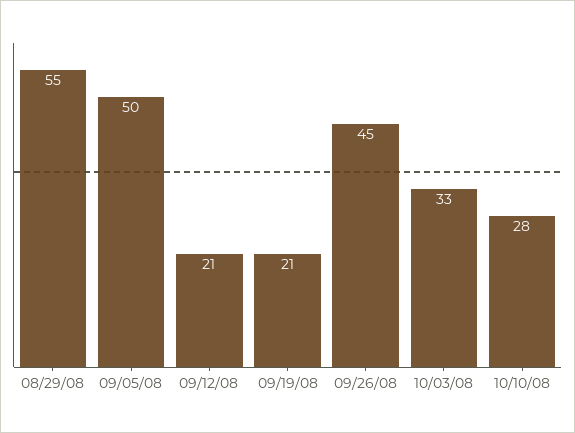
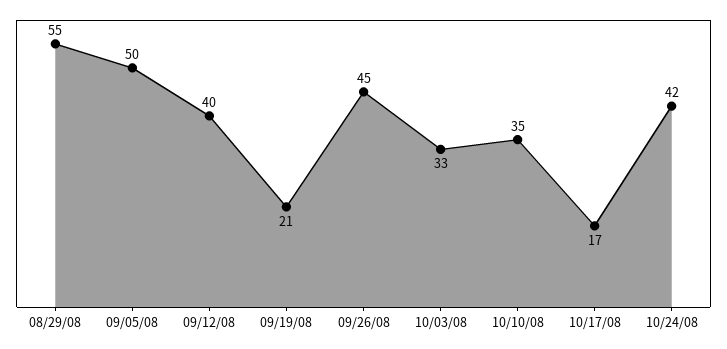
09/12/08: 21 -> 40
10/10/08: 28 -> 35
10/17/08: none -> 17
10/24/08: none -> 42

